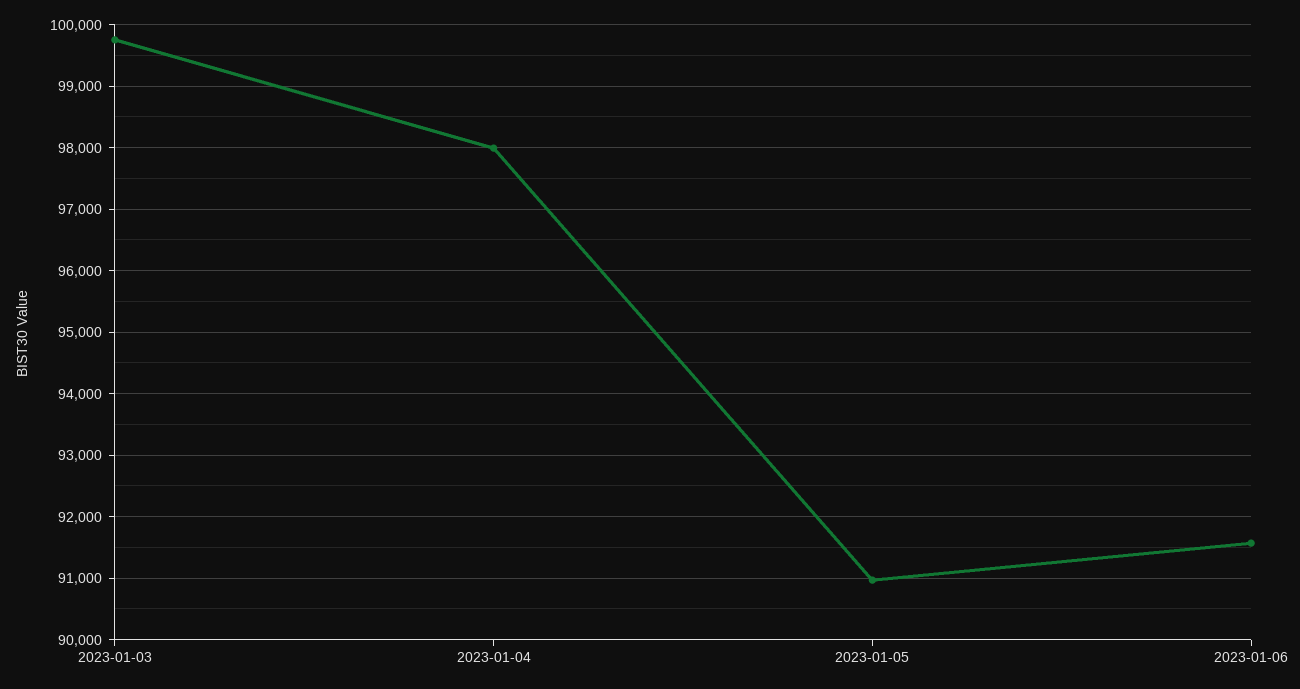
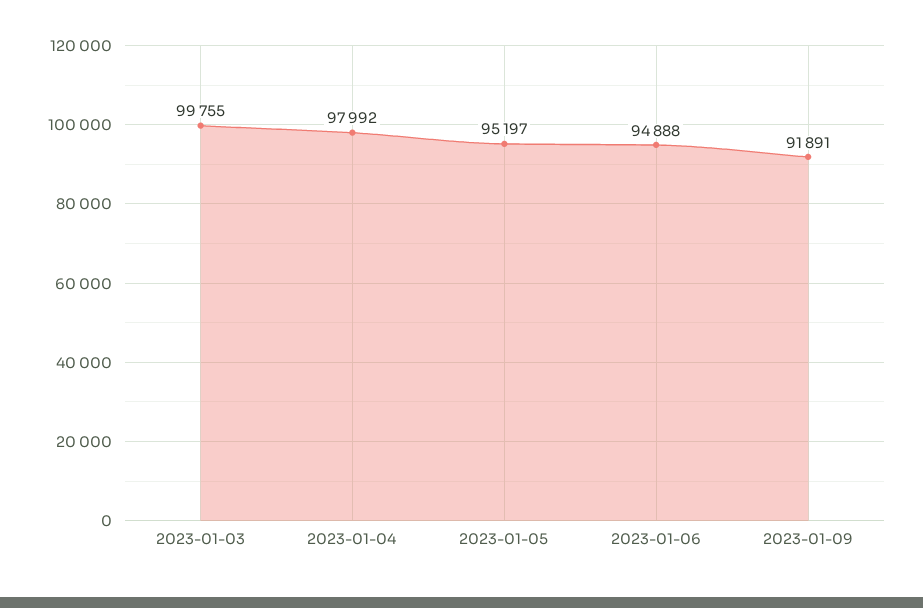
2023-01-05: 91000 -> 95197
2023-01-06: 91600 -> 94888
2023-01-09: none -> 91891

